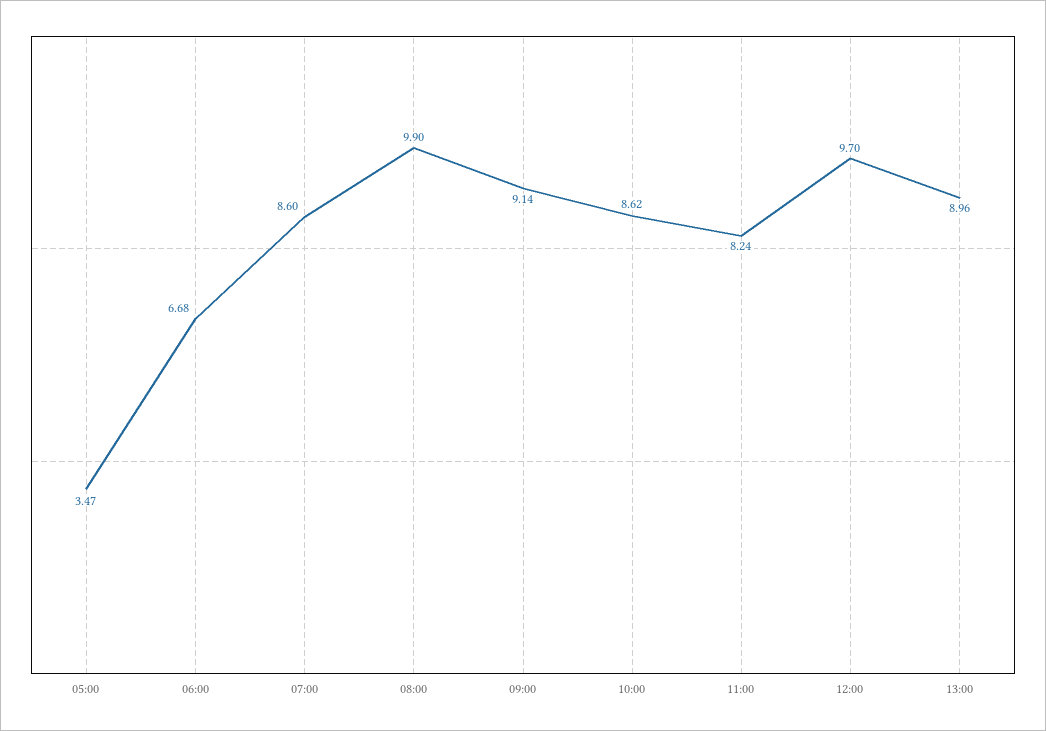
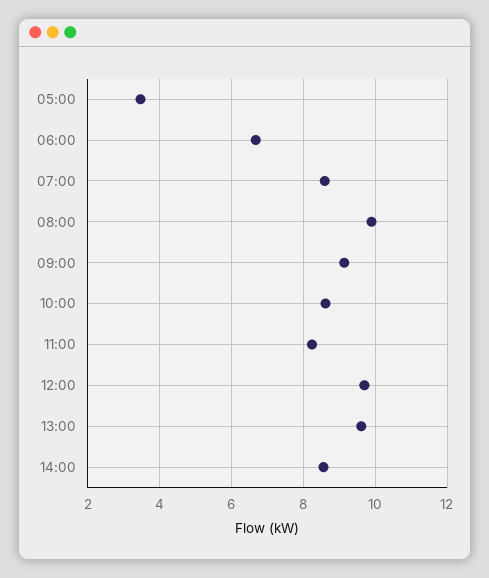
13:00: 8.96 -> 9.6
14:00: none -> 8.6

